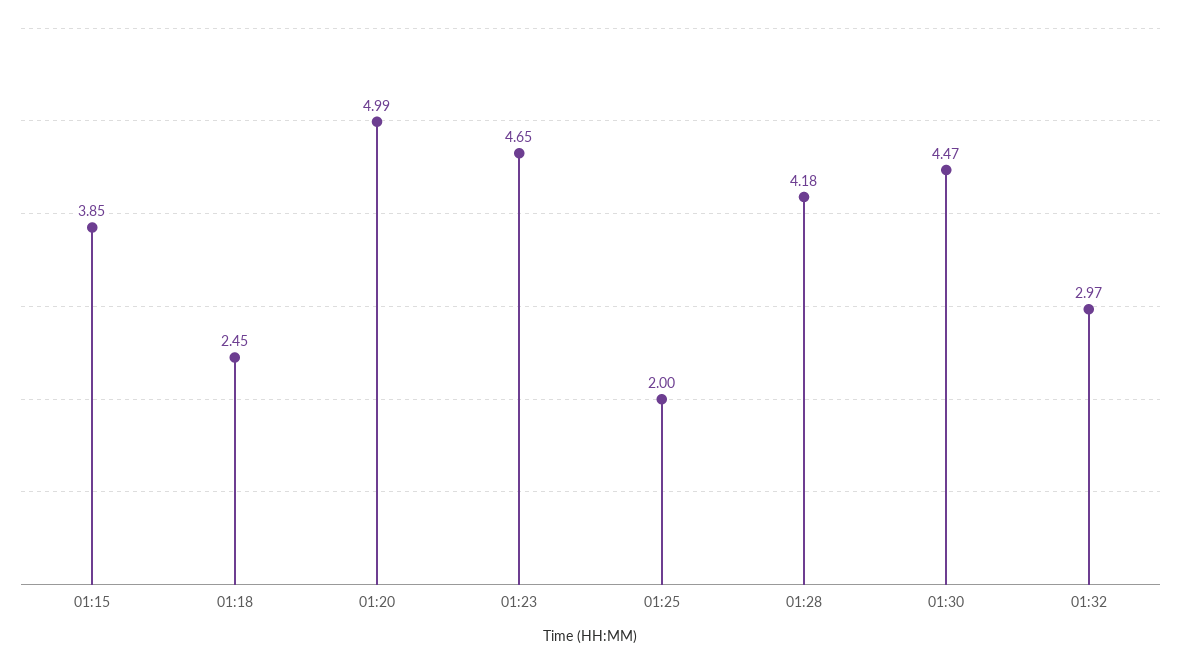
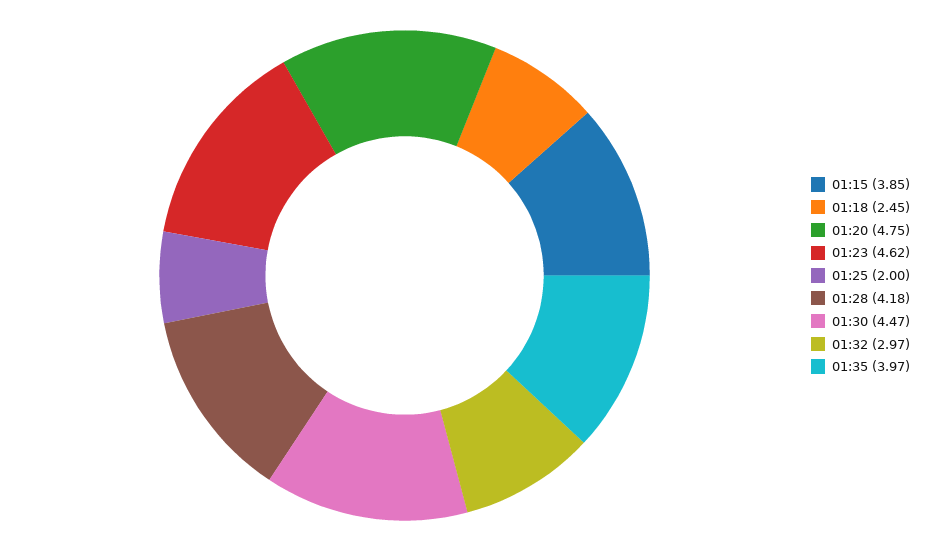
01:20: 4.99 -> 4.75
01:23: 4.65 -> 4.62
01:35: none -> 3.97

